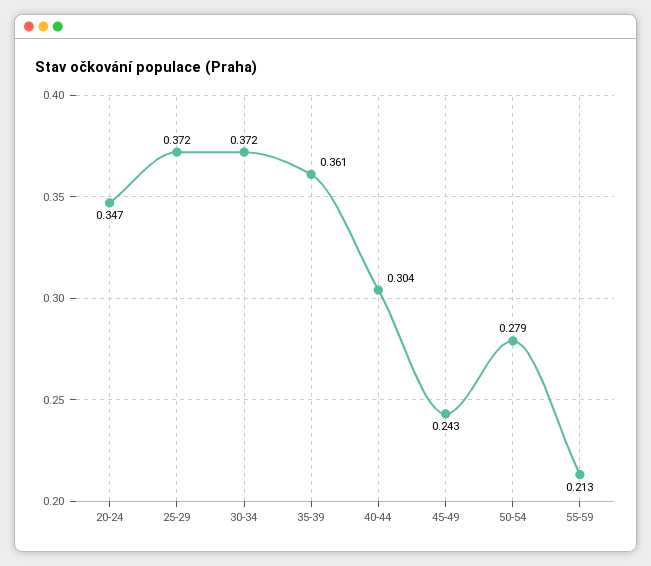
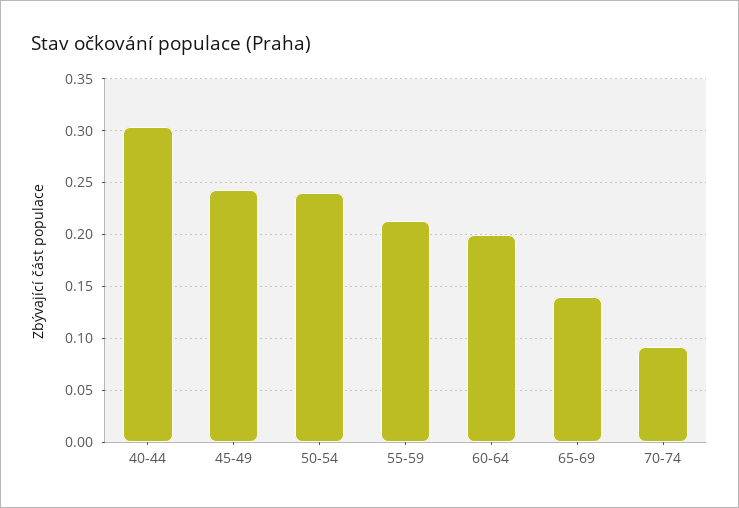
20-24: 0.347 -> none
25-29: 0.372 -> none
30-34: 0.372 -> none
35-39: 0.361 -> none
50-54: 0.279 -> 0.24
60-64: none -> 0.2
65-69: none -> 0.14
70-74: none -> 0.09

